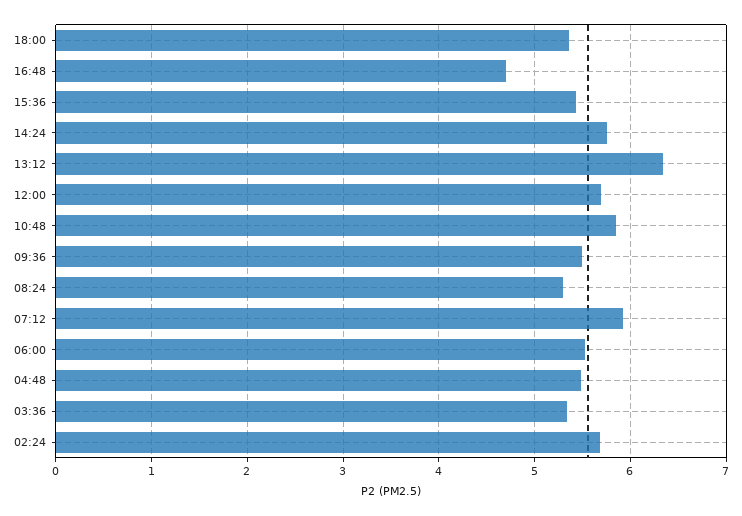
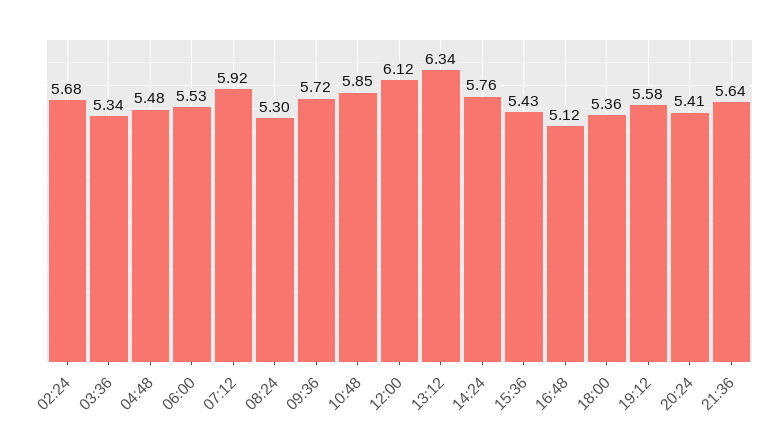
16:48: 4.7 -> 5.12
12:00: 5.7 -> 6.12
09:36: 5.5 -> 5.72
19:12: none -> 5.58
20:24: none -> 5.41
21:36: none -> 5.64

